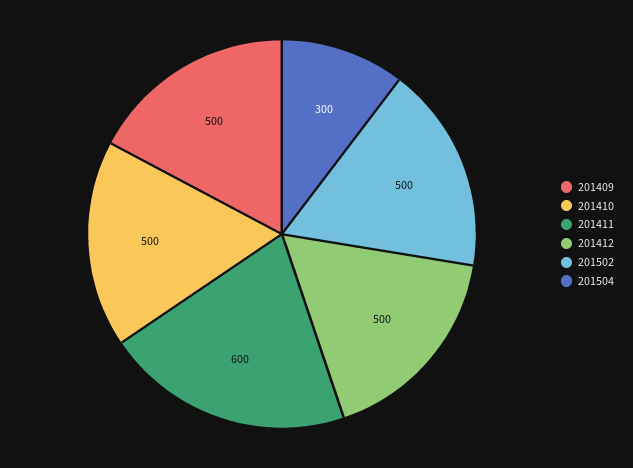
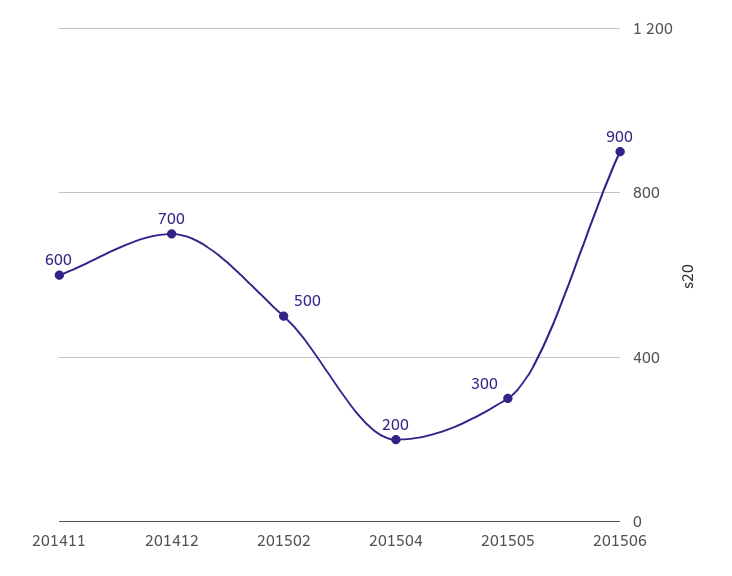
201409: 500 -> none
201410: 500 -> none
201412: 500 -> 700
201504: 300 -> 200
201505: none -> 300
201506: none -> 900

